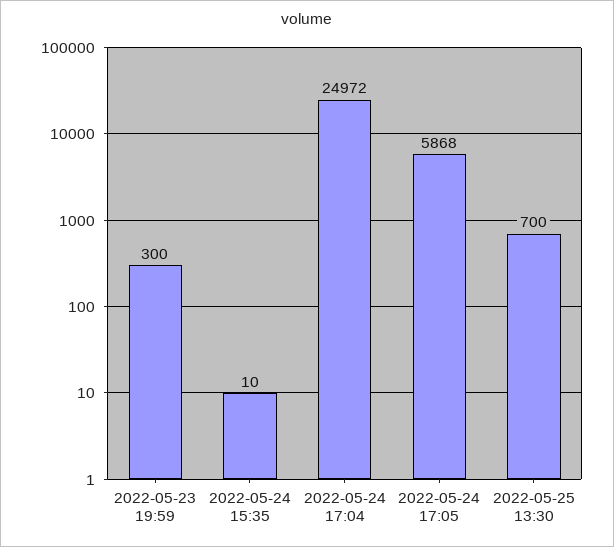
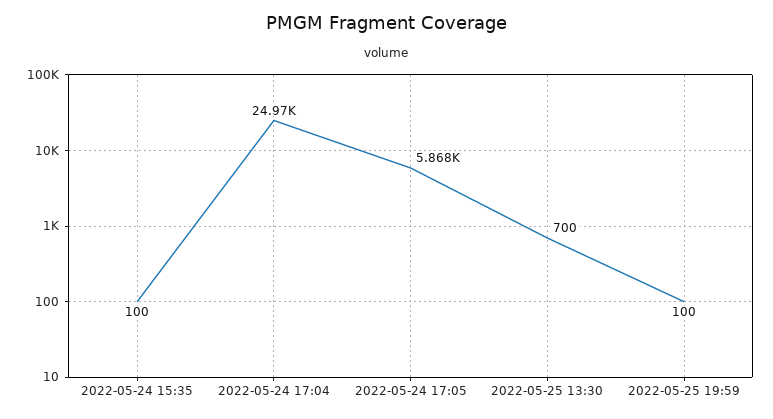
2022-05-23 19:59: 300 -> none
2022-05-24 15:35: 10 -> 100
2022-05-25 19:59: none -> 100

